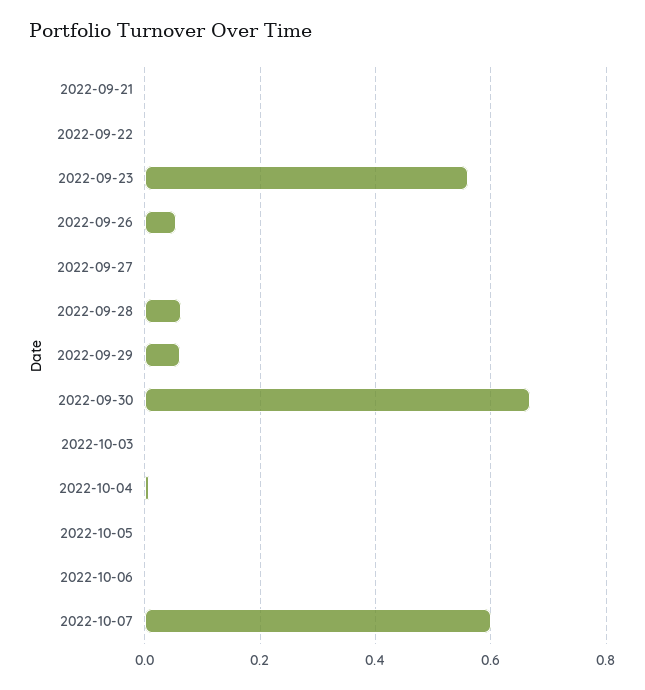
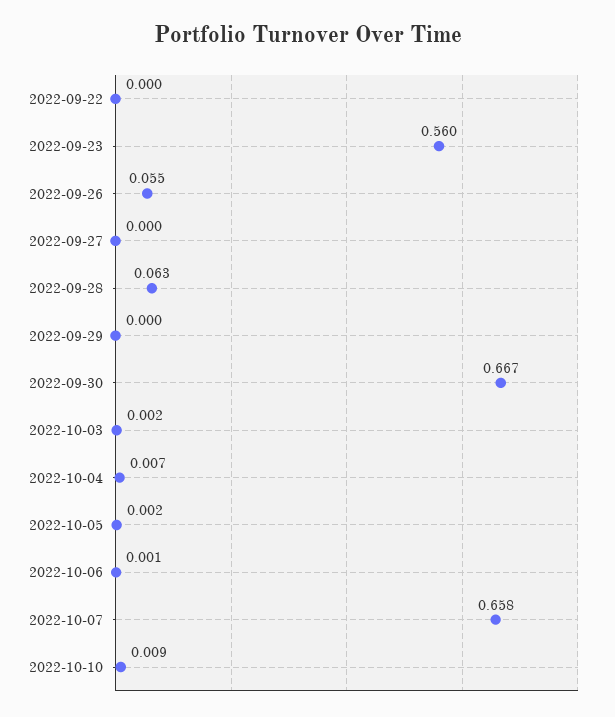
2022-09-21: 0 -> none
2022-09-29: 0.06 -> 0
2022-10-07: 0.6 -> 0.658
2022-10-10: none -> 0.009

